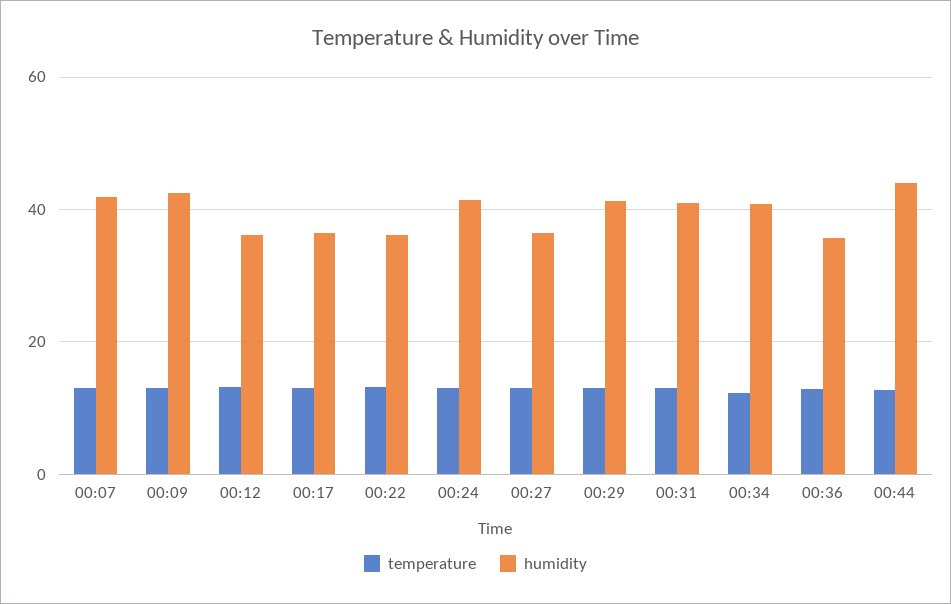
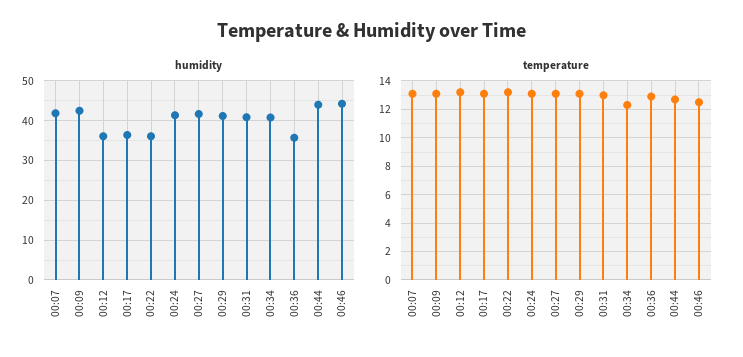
humidity, 00:27: 36 -> 42
humidity, 00:46: none -> 44
temperature, 00:46: none -> 12.5

